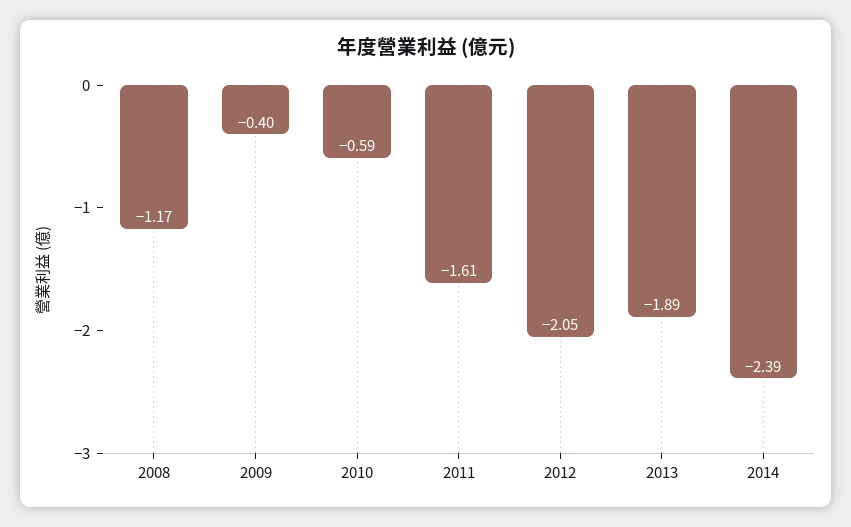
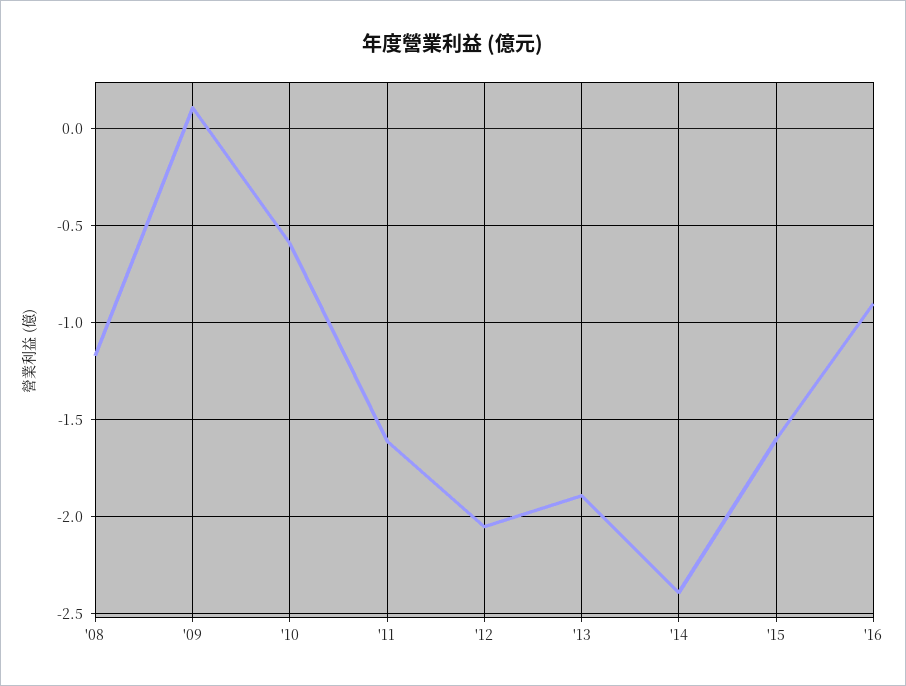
2009: -0.4 -> 0.1
'15: none -> -1.6
'16: none -> -0.9

